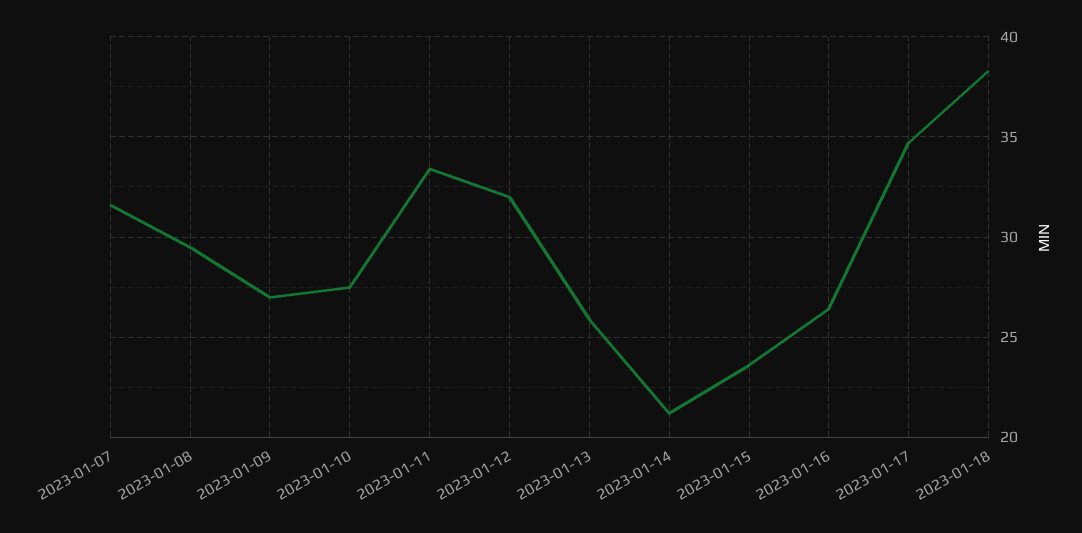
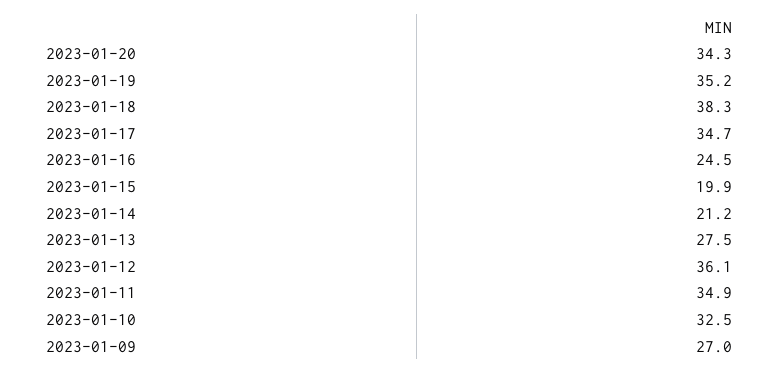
2023-01-07: 31.5 -> none
2023-01-08: 29.5 -> none
2023-01-10: 27.5 -> 32.5
2023-01-11: 33.5 -> 34.9
2023-01-12: 32 -> 36.1
2023-01-13: 26 -> 27.5
2023-01-15: 23.5 -> 19.9
2023-01-16: 26.5 -> 24.5
2023-01-20: none -> 34.3
2023-01-19: none -> 35.2

